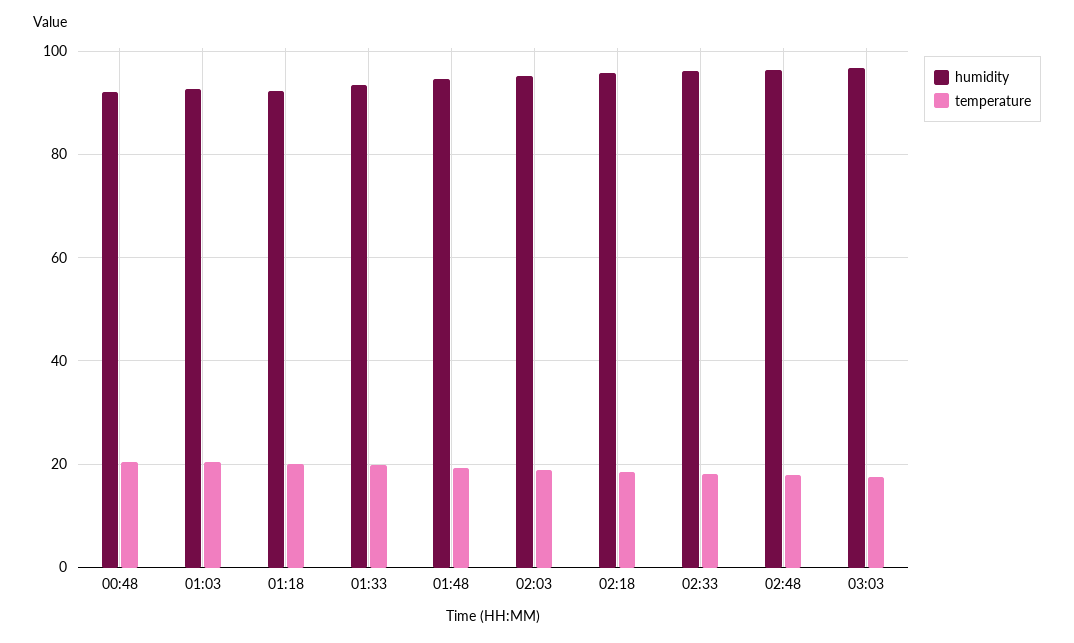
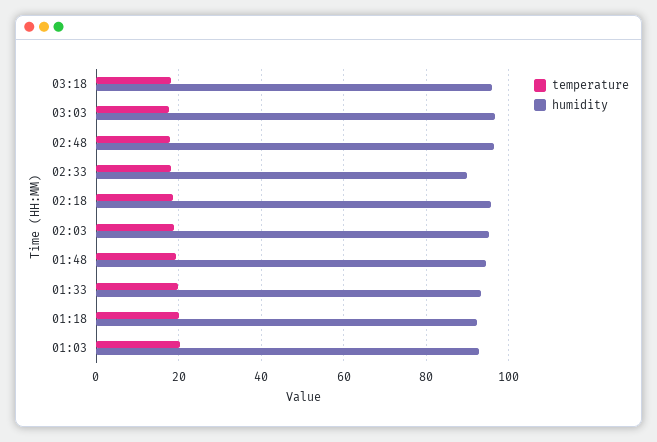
humidity, 00:48: 92 -> none
temperature, 00:48: 20 -> none
humidity, 02:33: 96 -> 90
temperature, 03:18: none -> 18
humidity, 03:18: none -> 96

